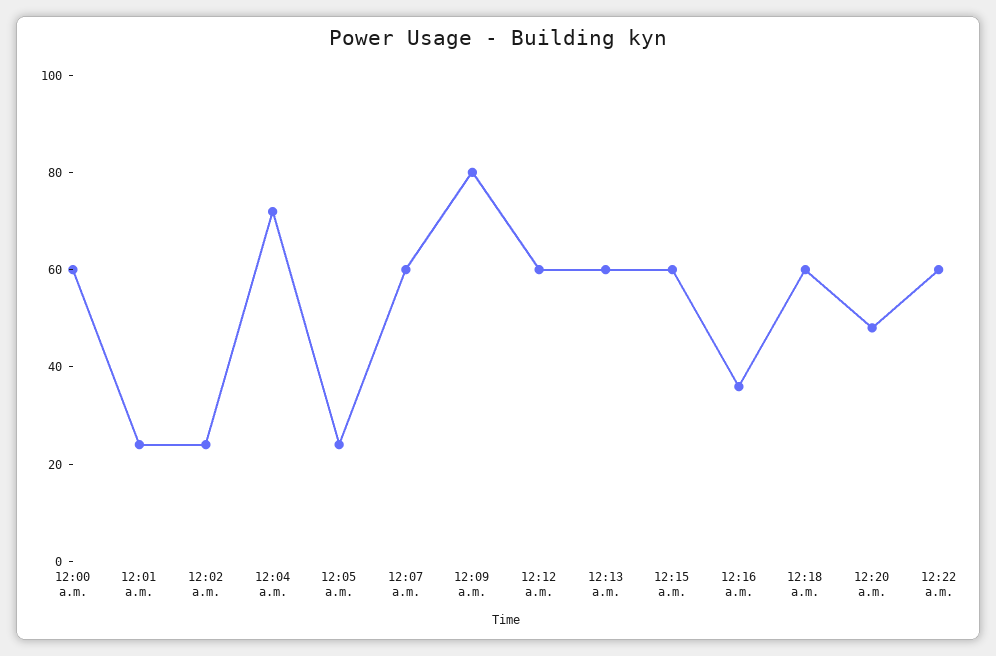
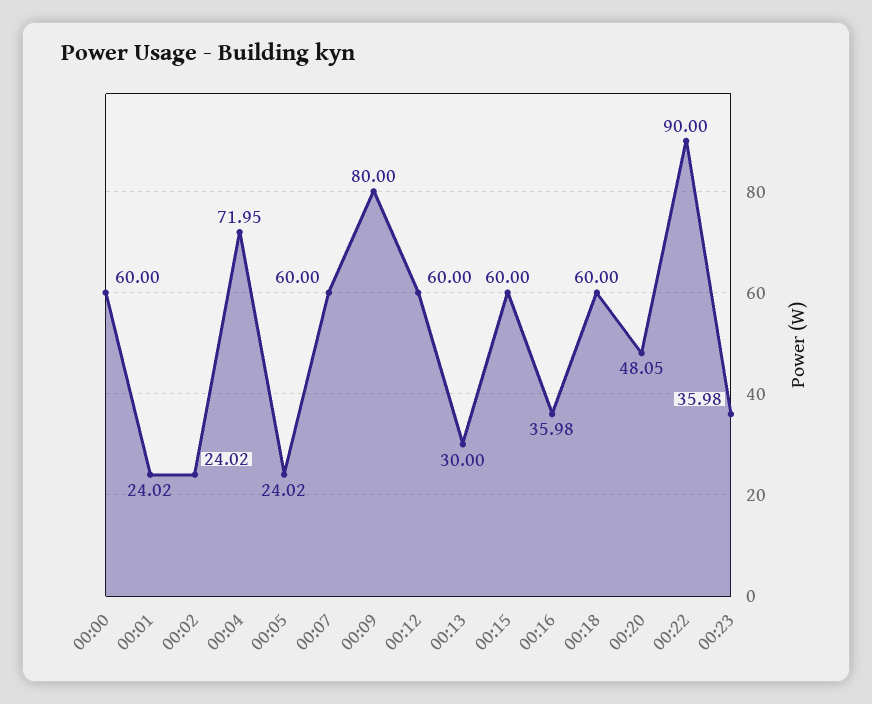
12:13 a.m.: 60 -> 30
12:22 a.m.: 60 -> 90
00:23: none -> 35.98

